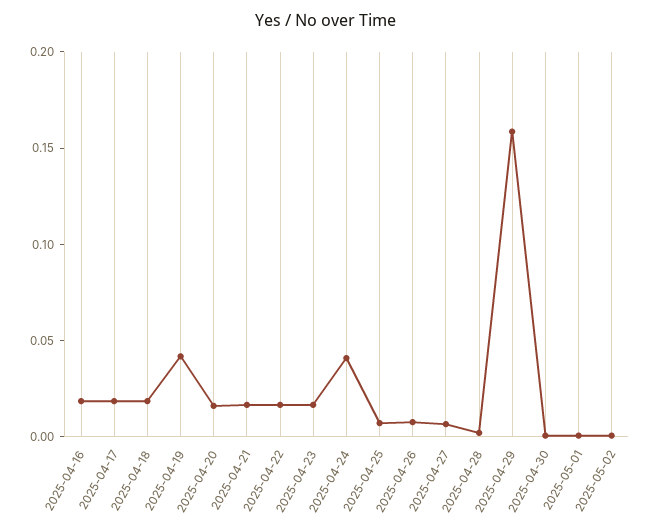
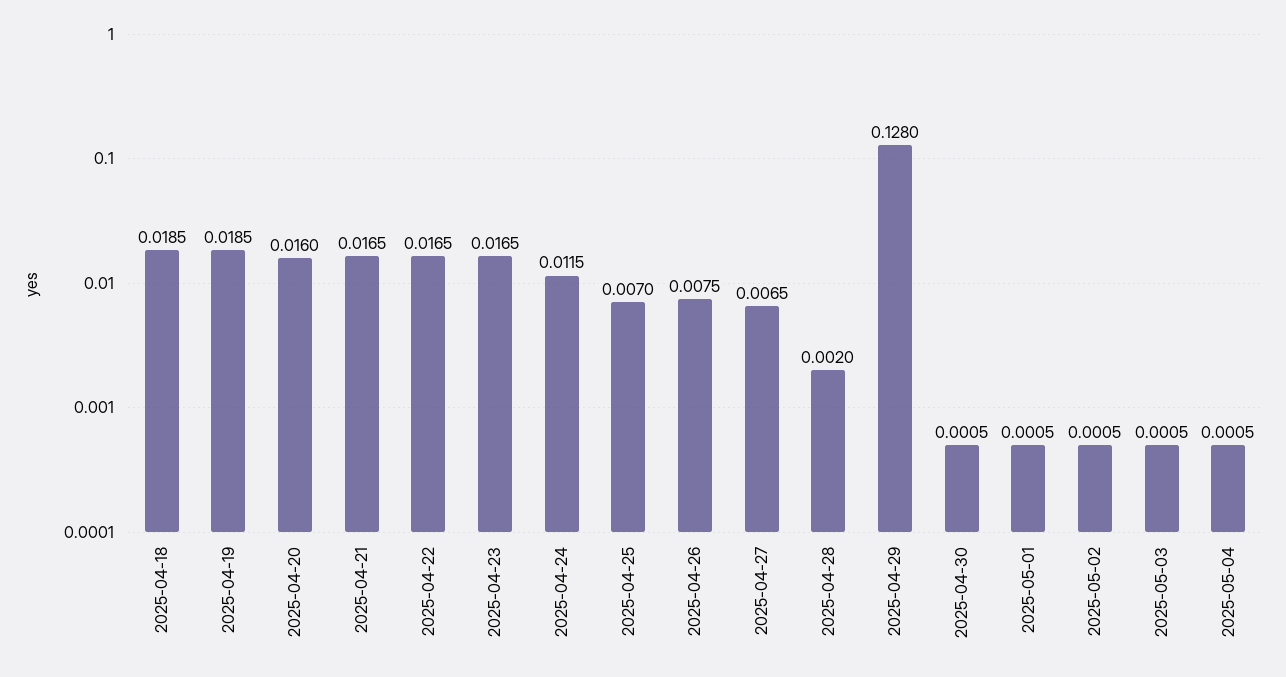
2025-04-16: 0.02 -> none
2025-04-17: 0.02 -> none
2025-04-19: 0.04 -> 0.0185
2025-04-24: 0.04 -> 0.0115
2025-04-29: 0.16 -> 0.128
2025-05-03: none -> 0.0005
2025-05-04: none -> 0.0005

